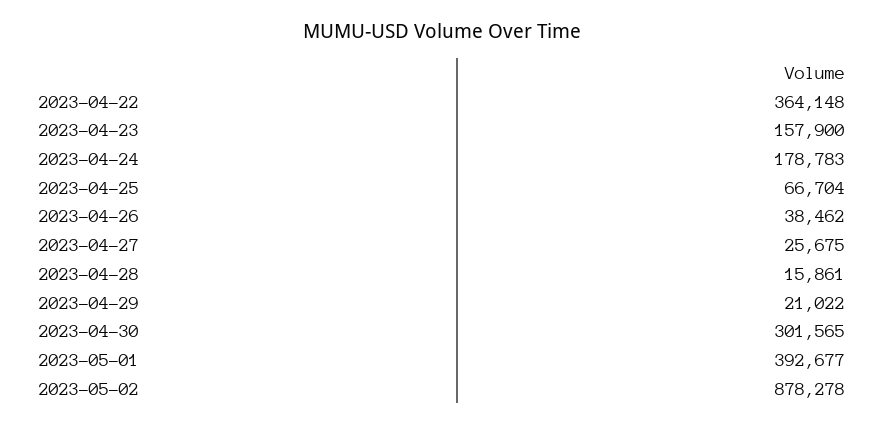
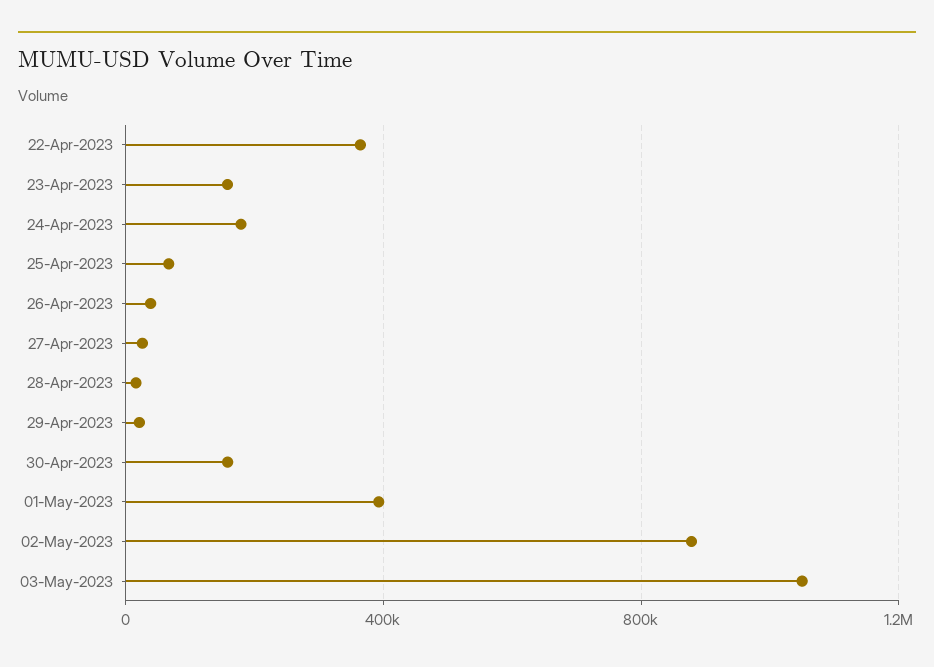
2023-04-30: 301565 -> 150000
03-May-2023: none -> 1050000

